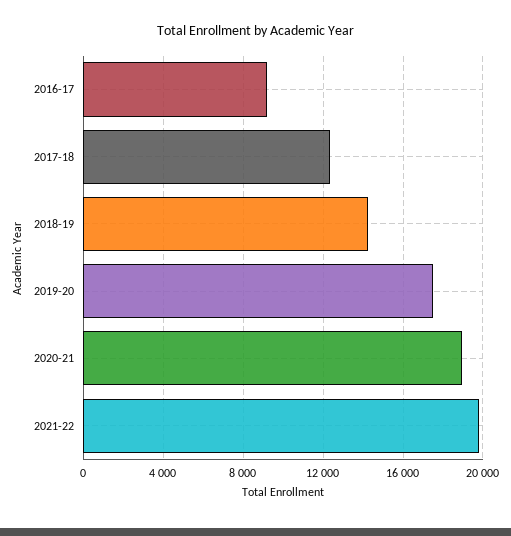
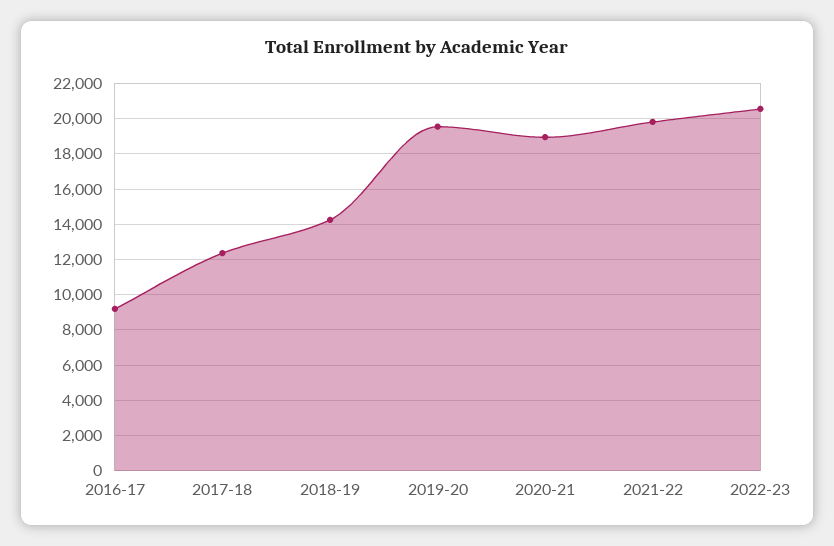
2019-20: 17500 -> 19500
2022-23: none -> 20500

